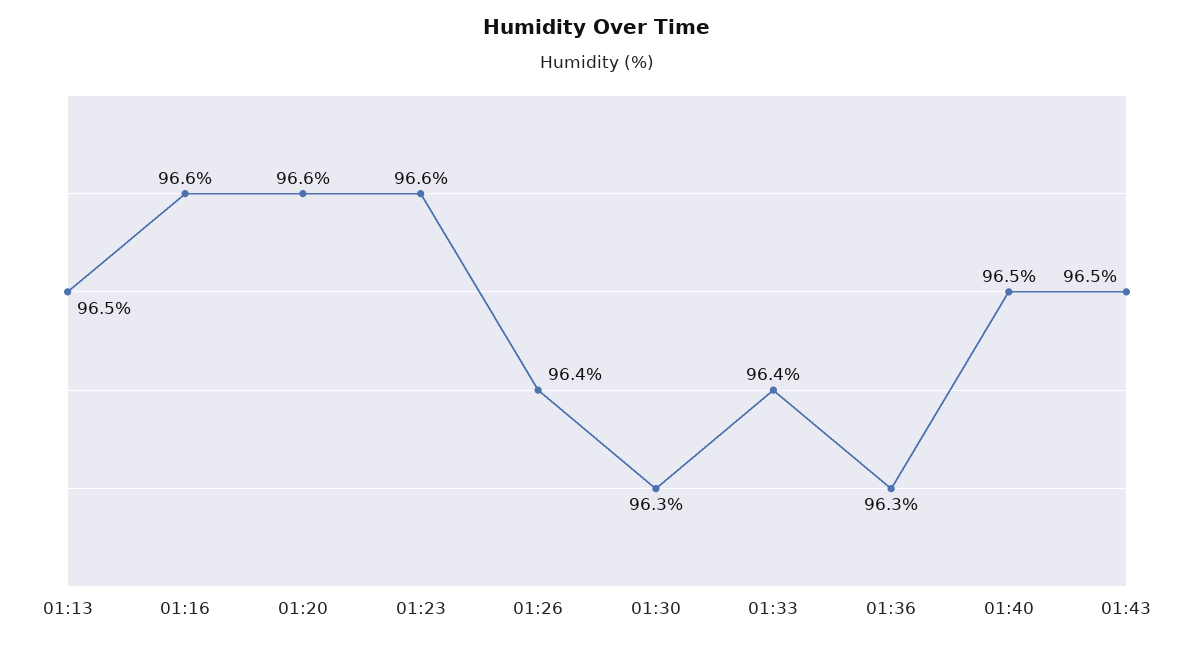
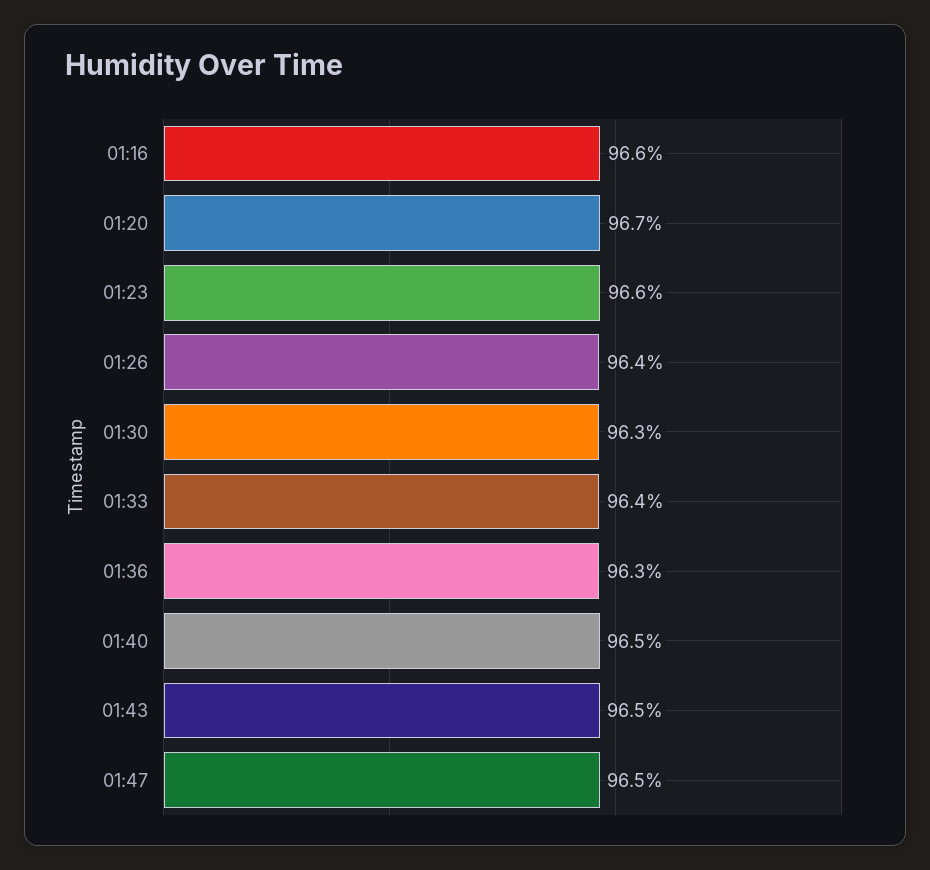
01:13: 96.5 -> none
01:20: 96.6 -> 96.7
01:47: none -> 96.5

